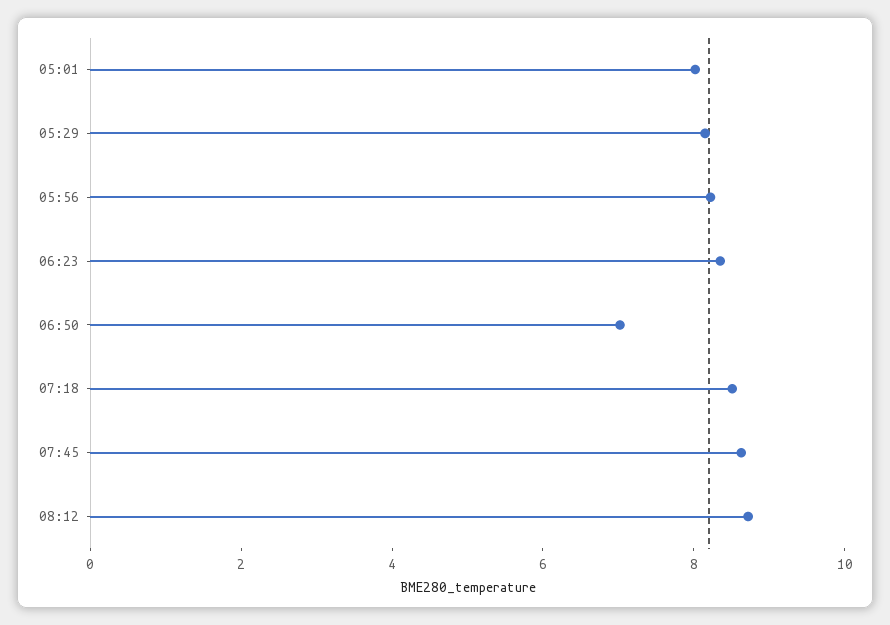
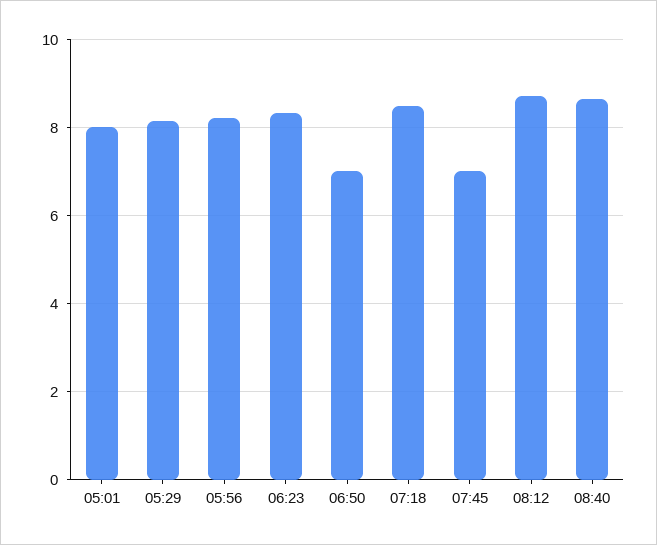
07:45: 8.5 -> 7
08:40: none -> 8.6

